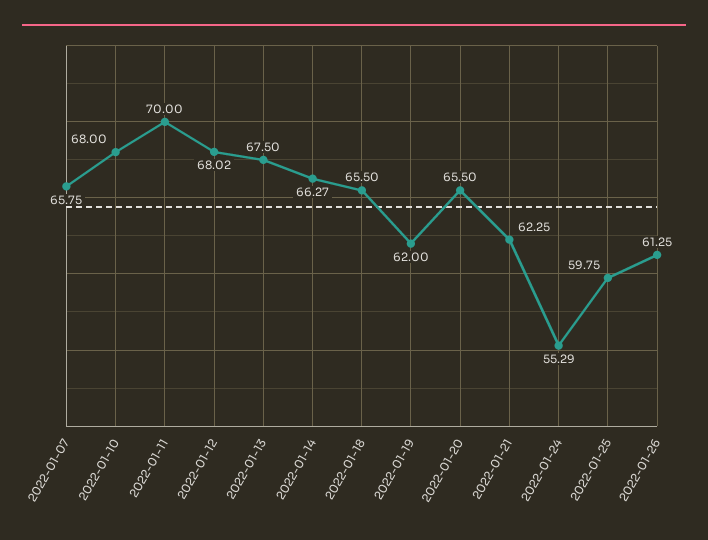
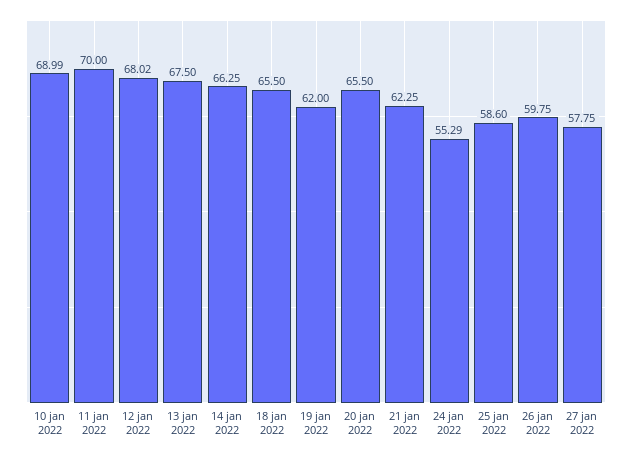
2022-01-07: 65.75 -> none
2022-01-10: 68 -> 68.99
2022-01-14: 66.27 -> 66.25
2022-01-25: 59.75 -> 58.6
2022-01-26: 61.25 -> 59.75
27 jan 2022: none -> 57.75

